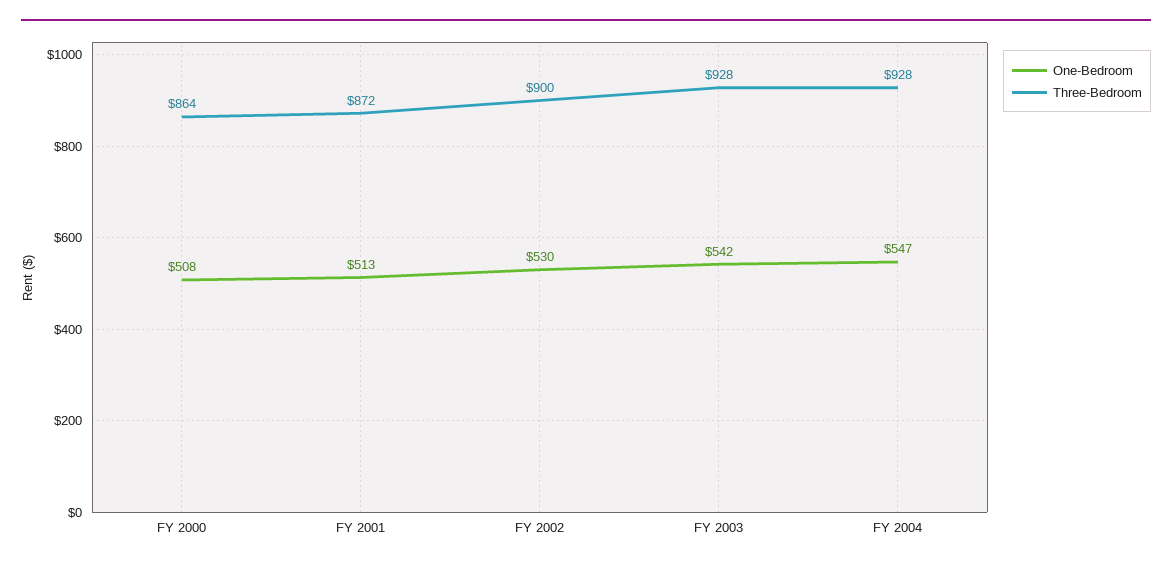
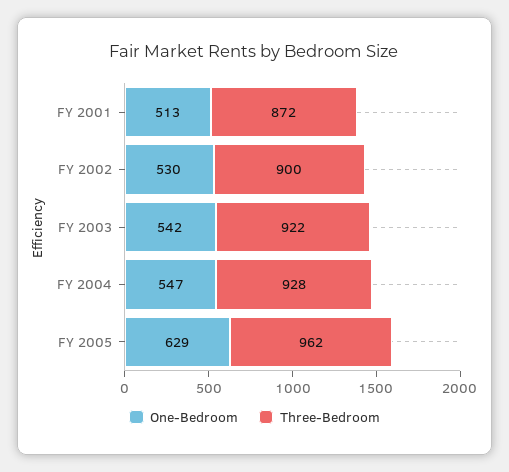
One-Bedroom, FY 2000: 508 -> none
Three-Bedroom, FY 2000: 864 -> none
Three-Bedroom, FY 2003: 928 -> 922
One-Bedroom, FY 2005: none -> 629
Three-Bedroom, FY 2005: none -> 962

